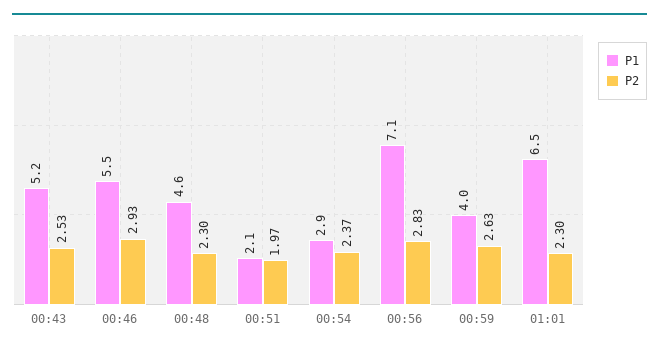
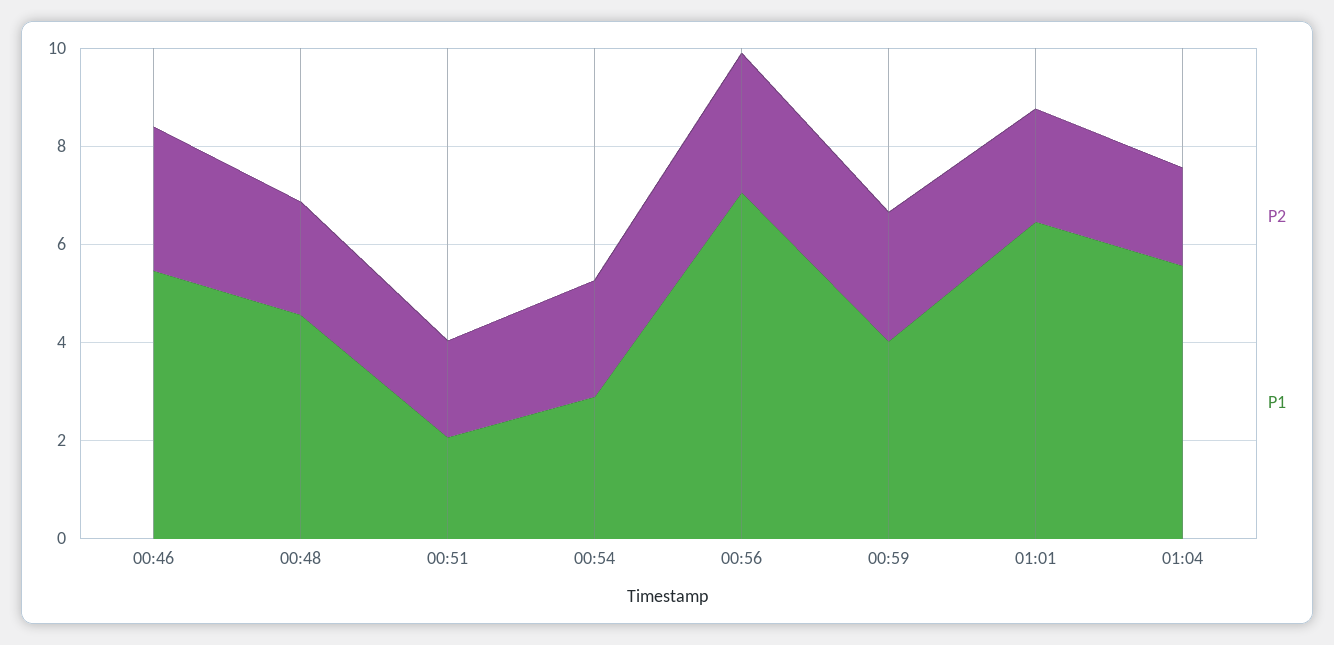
P1, 00:43: 5.2 -> none
P2, 00:43: 2.53 -> none
P2, 01:04: none -> 2
P1, 01:04: none -> 5.5

